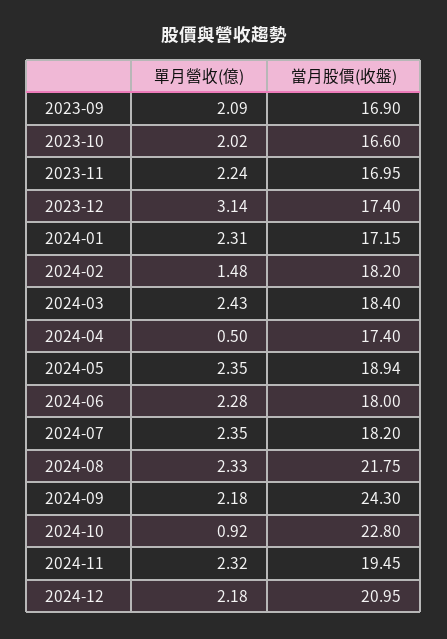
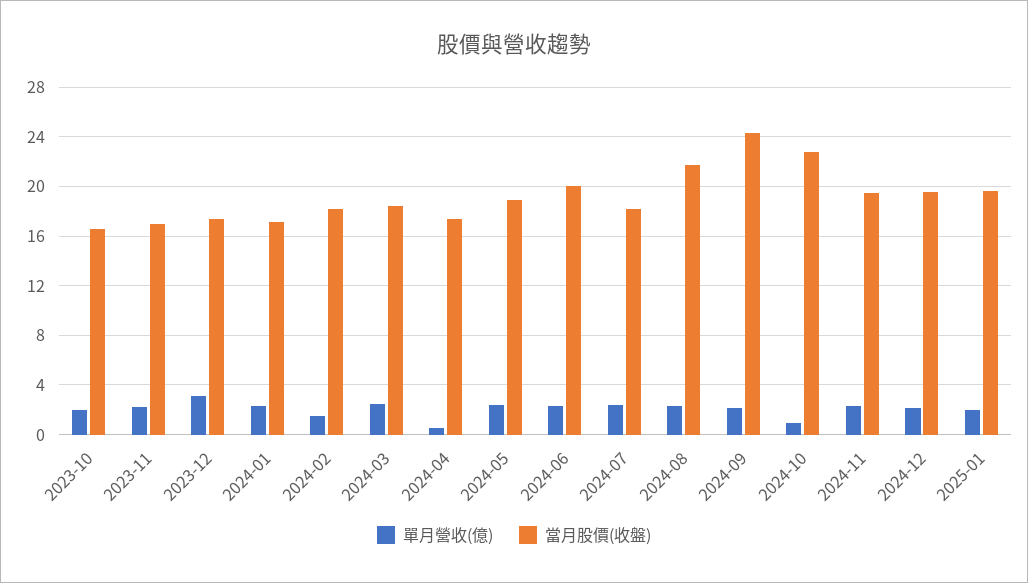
單月營收(億), 2023-09: 2.09 -> none
當月股價(收盤), 2023-09: 16.9 -> none
當月股價(收盤), 2024-06: 18 -> 20
當月股價(收盤), 2024-12: 20.95 -> 19.5
單月營收(億), 2025-01: none -> 2
當月股價(收盤), 2025-01: none -> 19.5

